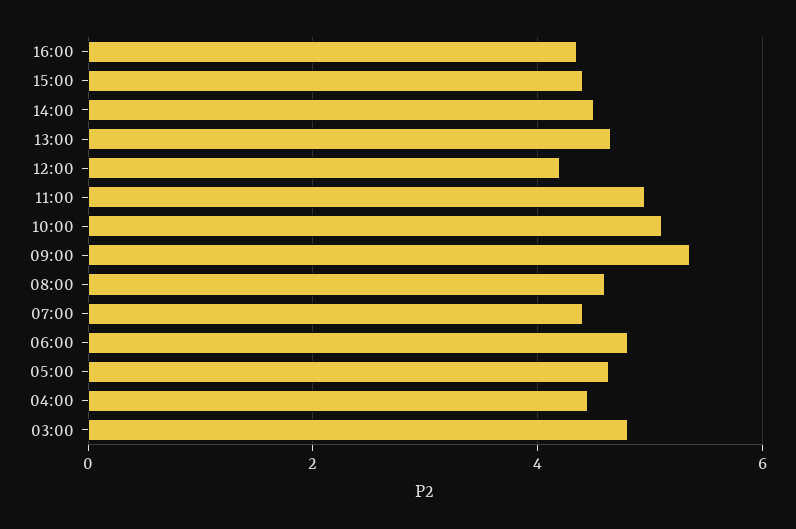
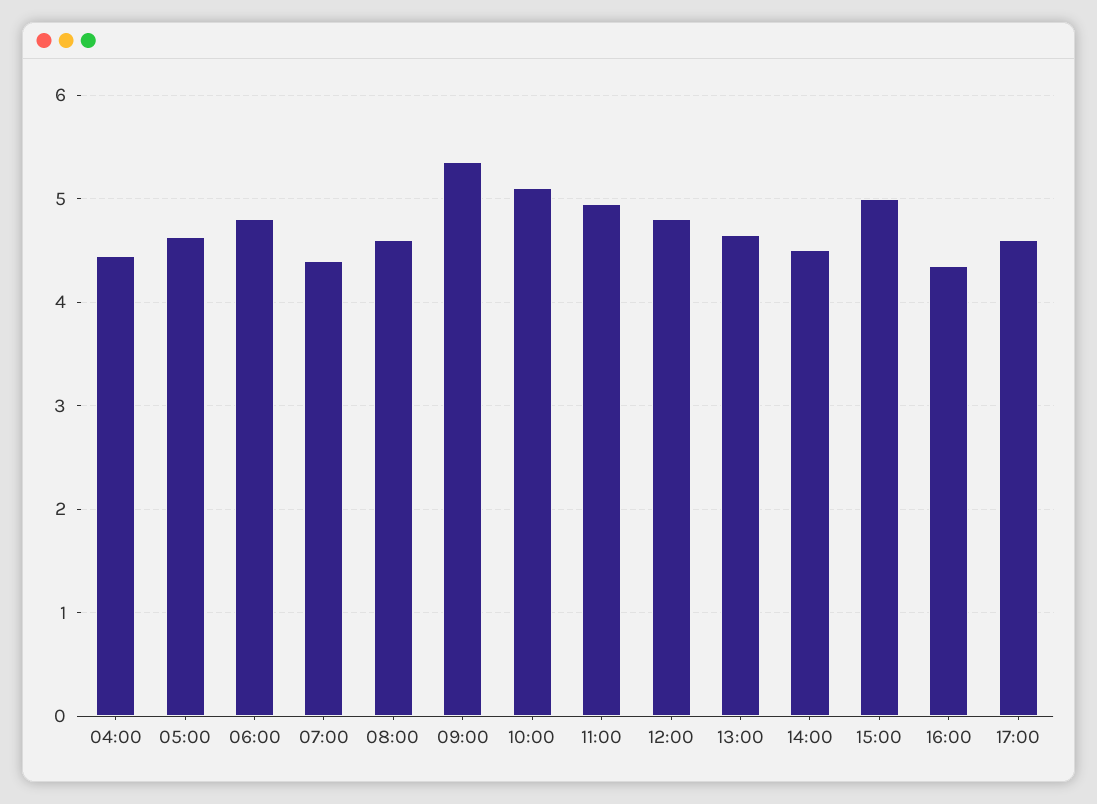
15:00: 4.4 -> 5
12:00: 4.2 -> 4.8
03:00: 4.8 -> none
17:00: none -> 4.6

